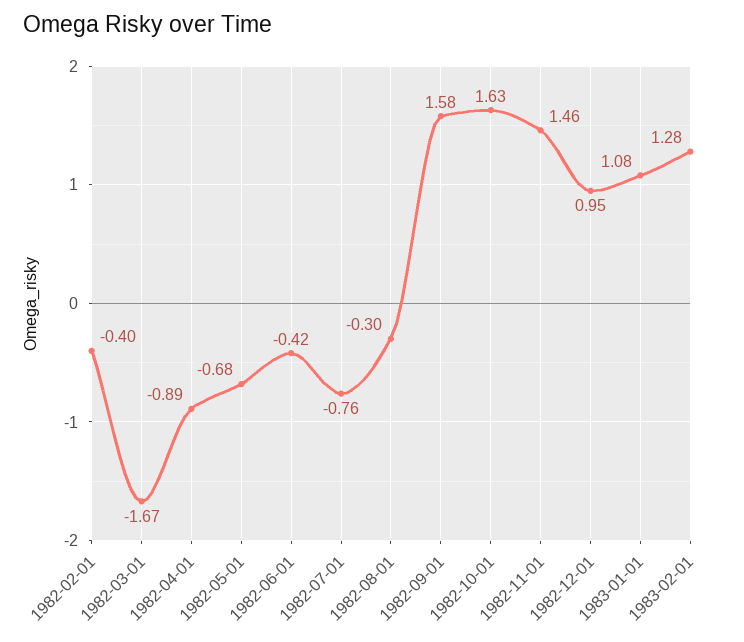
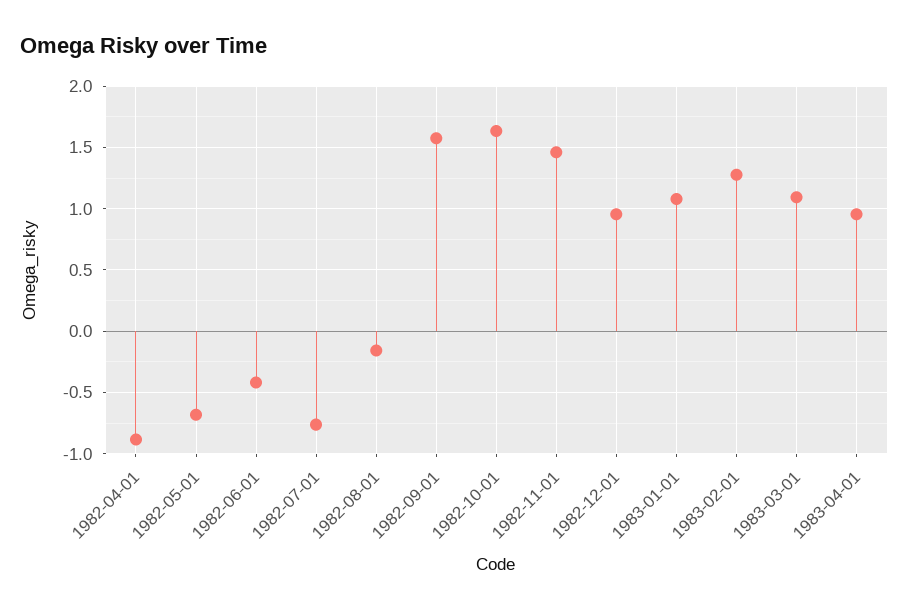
1982-02-01: -0.4 -> none
1982-03-01: -1.67 -> none
1982-08-01: -0.3 -> -0.15
1983-03-01: none -> 1.1
1983-04-01: none -> 0.95

